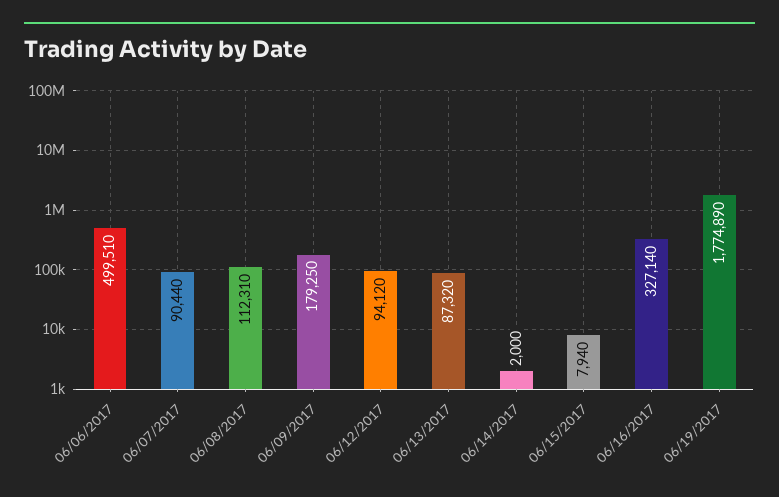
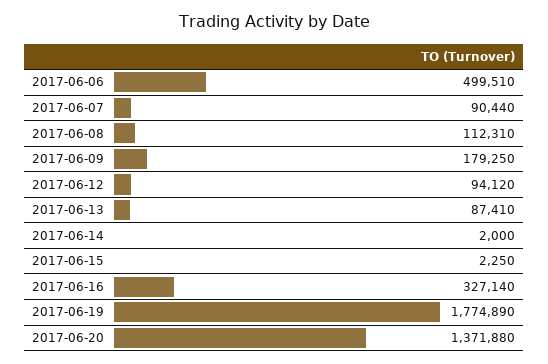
06/13/2017: 87320 -> 87410
06/15/2017: 7940 -> 2250
2017-06-20: none -> 1371880

